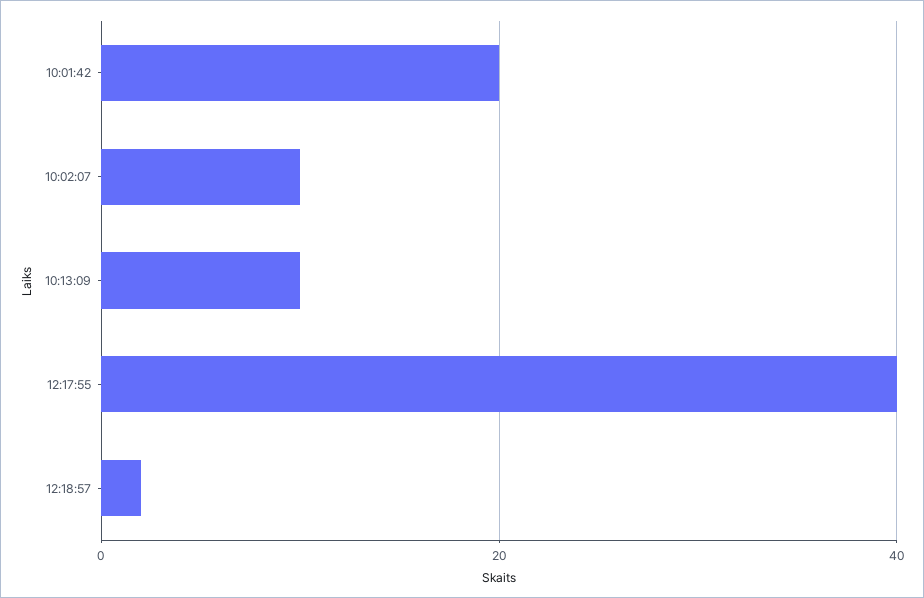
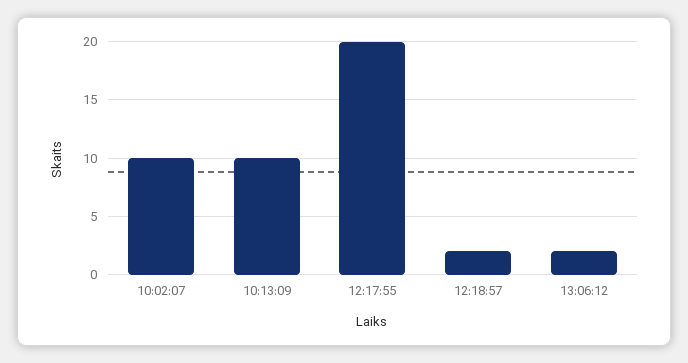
10:01:42: 20 -> none
12:17:55: 40 -> 20
13:06:12: none -> 2

